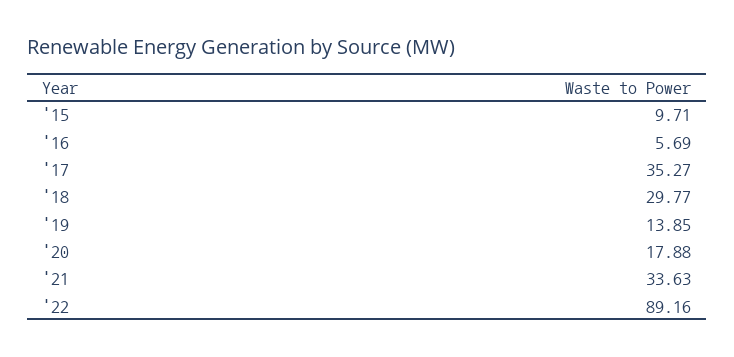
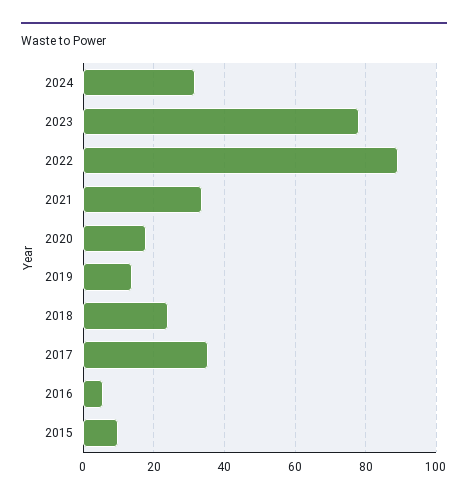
'18: 29.77 -> 24
2024: none -> 32
2023: none -> 78

